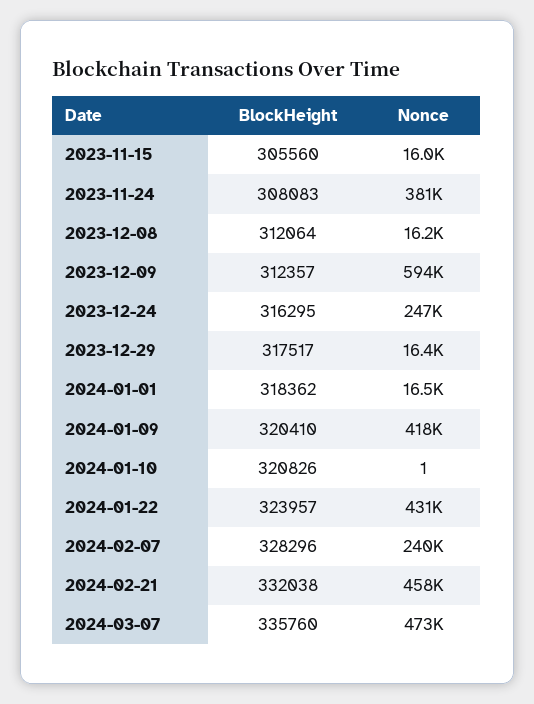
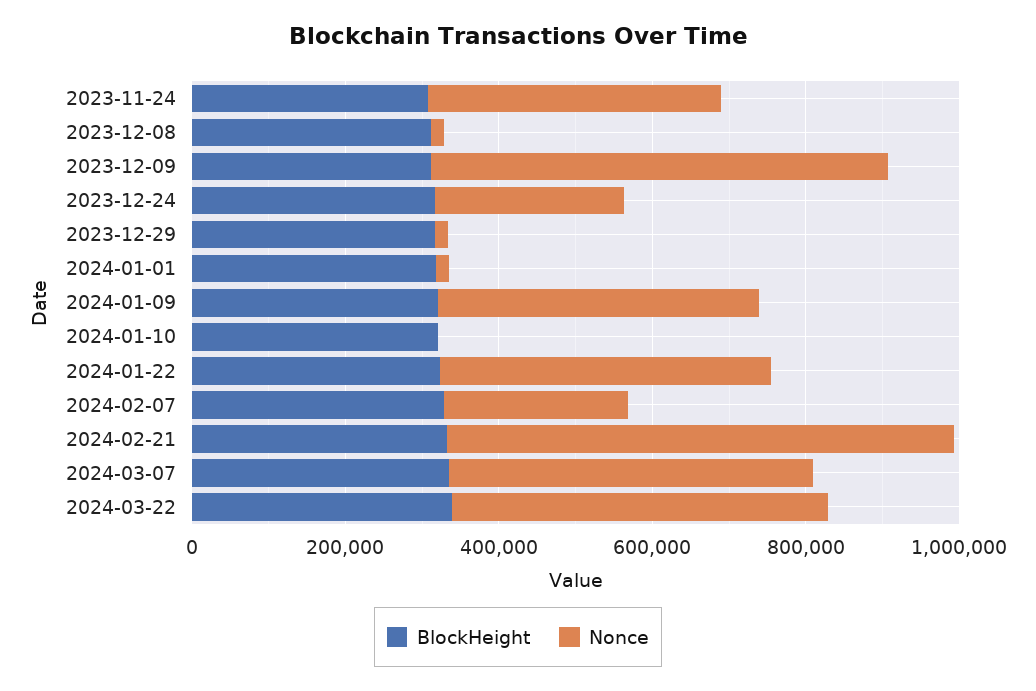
BlockHeight, 2023-11-15: 305560 -> none
Nonce, 2023-11-15: 16000 -> none
Nonce, 2024-02-21: 458000 -> 650000
BlockHeight, 2024-03-22: none -> 350000
Nonce, 2024-03-22: none -> 500000

